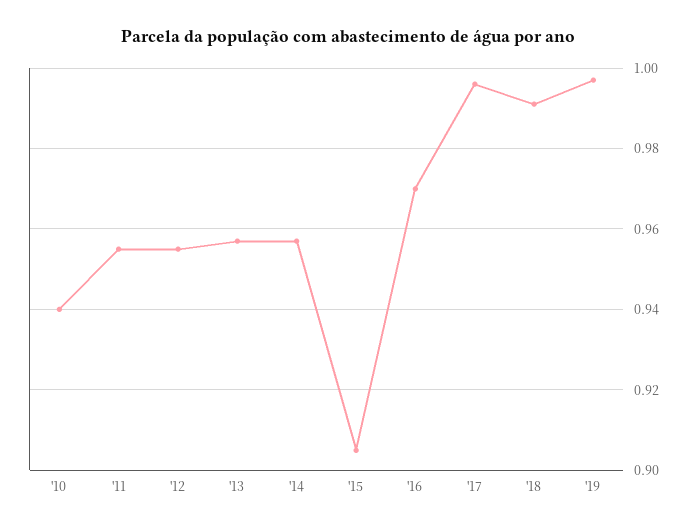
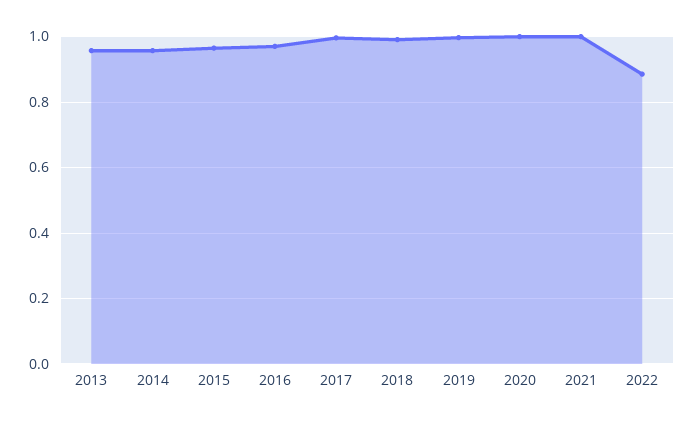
'10: 0.94 -> none
'11: 0.955 -> none
'12: 0.955 -> none
'15: 0.905 -> 0.96
2020: none -> 1
2021: none -> 1
2022: none -> 0.88

